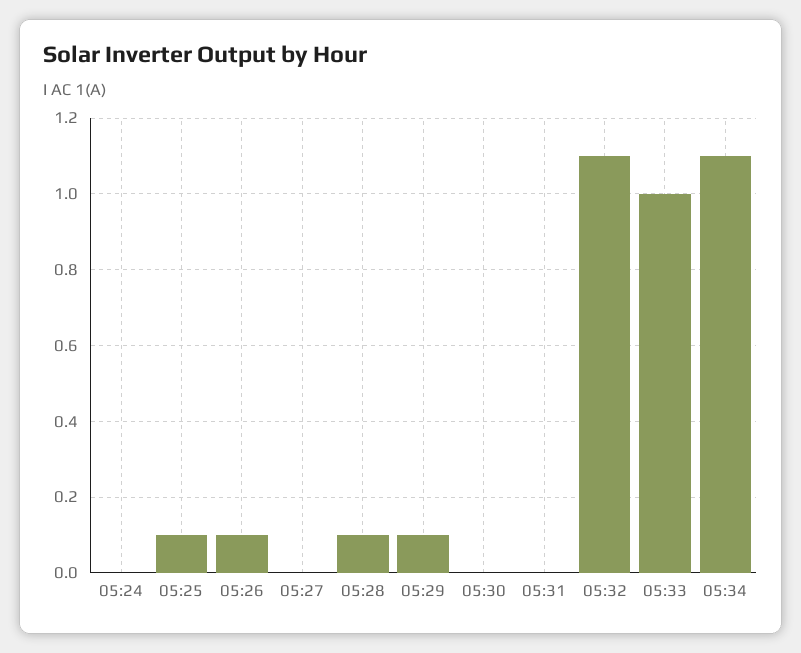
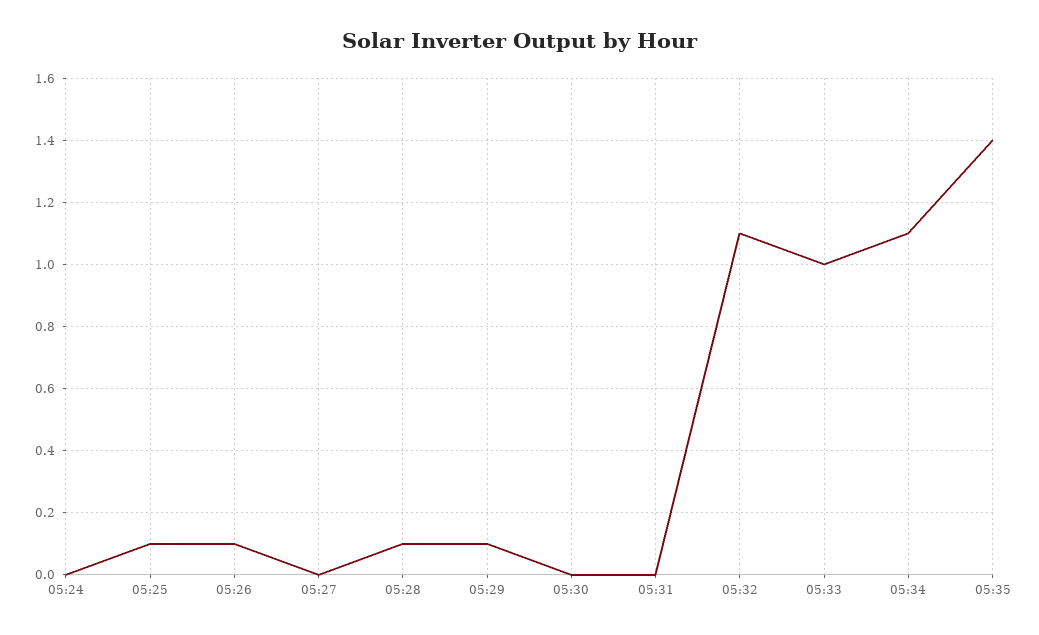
05:35: none -> 1.4

